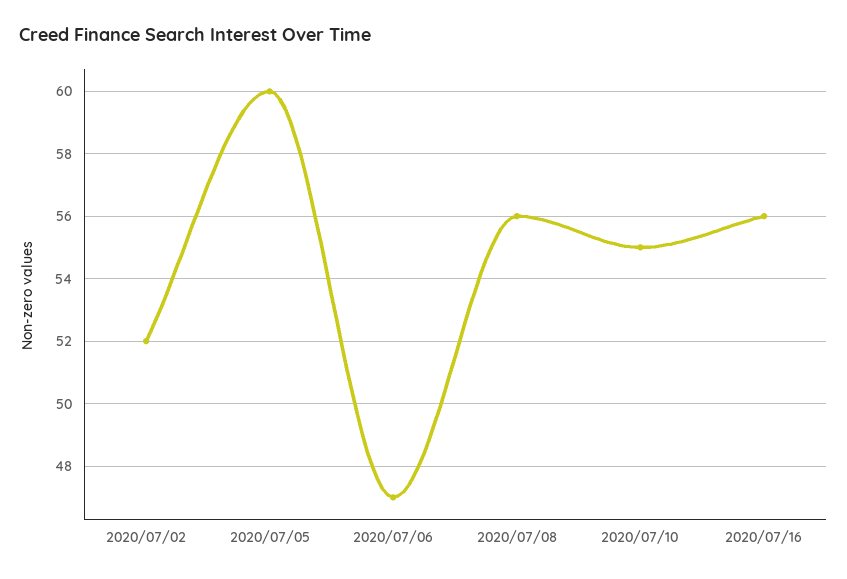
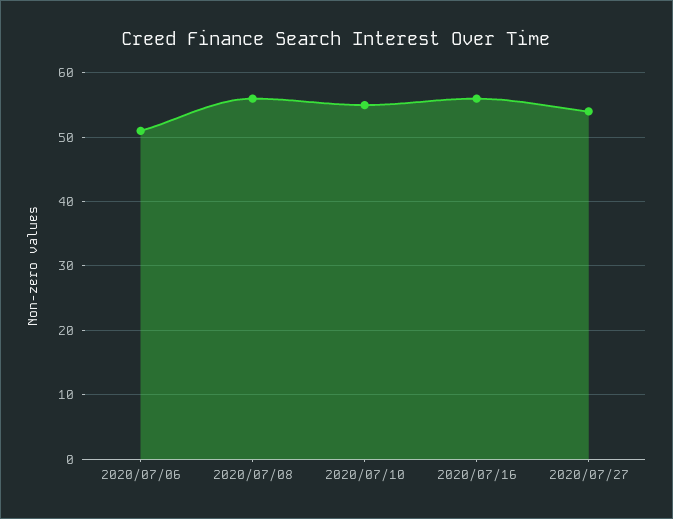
2020/07/02: 52 -> none
2020/07/05: 60 -> none
2020/07/06: 47 -> 51
2020/07/27: none -> 54

